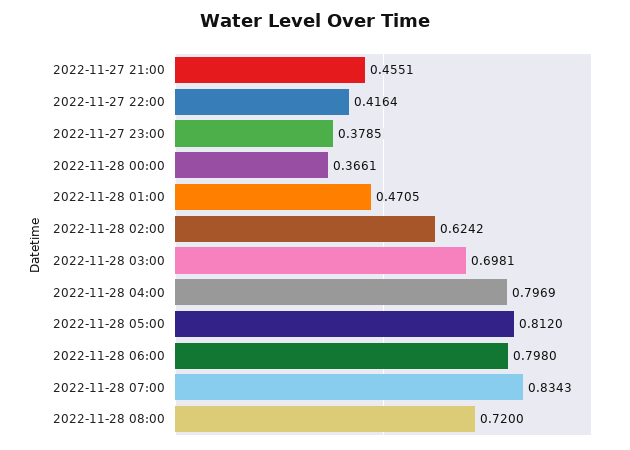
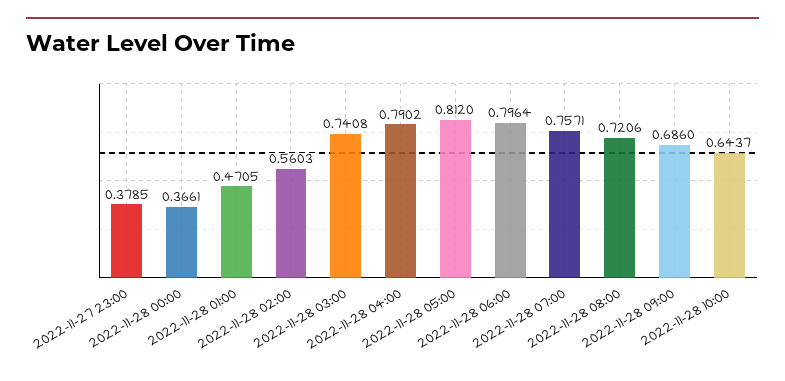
2022-11-27 21:00: 0.4551 -> none
2022-11-27 22:00: 0.4164 -> none
2022-11-28 02:00: 0.6242 -> 0.5603
2022-11-28 03:00: 0.6981 -> 0.7408
2022-11-28 04:00: 0.7969 -> 0.7902
2022-11-28 06:00: 0.798 -> 0.7964
2022-11-28 07:00: 0.8343 -> 0.7571
2022-11-28 08:00: 0.72 -> 0.7206
2022-11-28 09:00: none -> 0.686
2022-11-28 10:00: none -> 0.6437

